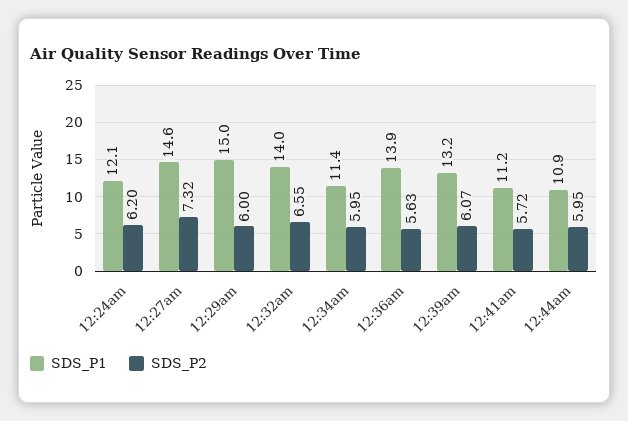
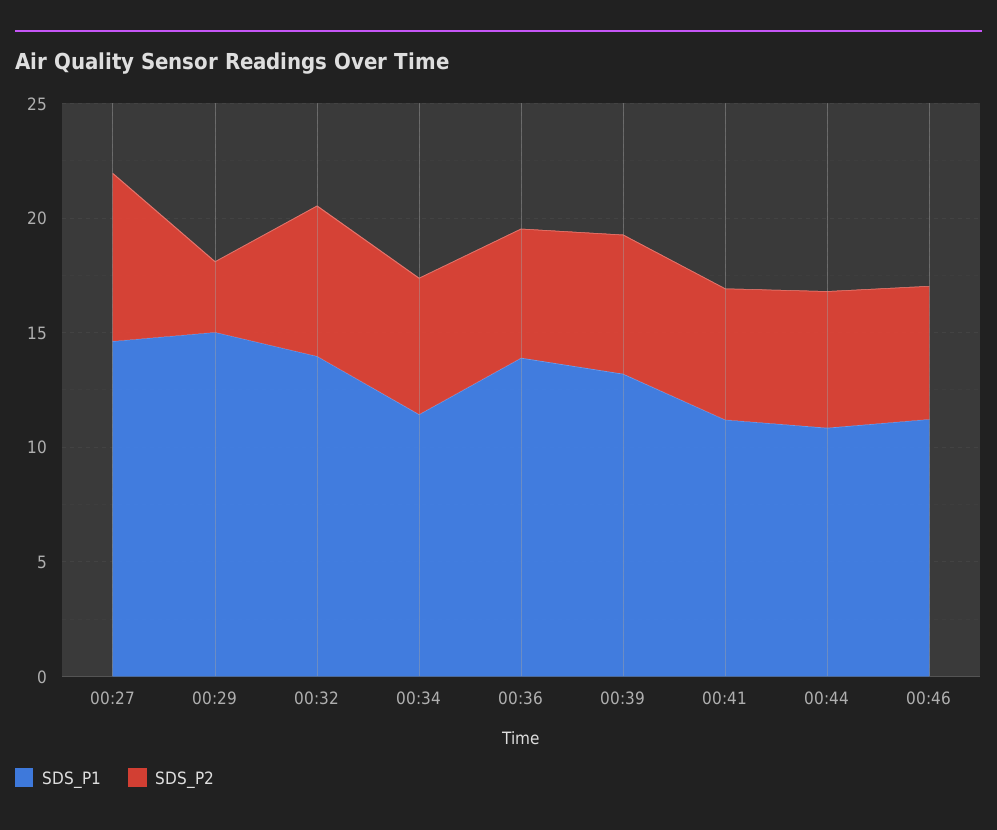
SDS_P1, 12:24am: 12.1 -> none
SDS_P2, 12:24am: 6.2 -> none
SDS_P2, 12:29am: 6 -> 3
SDS_P1, 00:46: none -> 11
SDS_P2, 00:46: none -> 6

